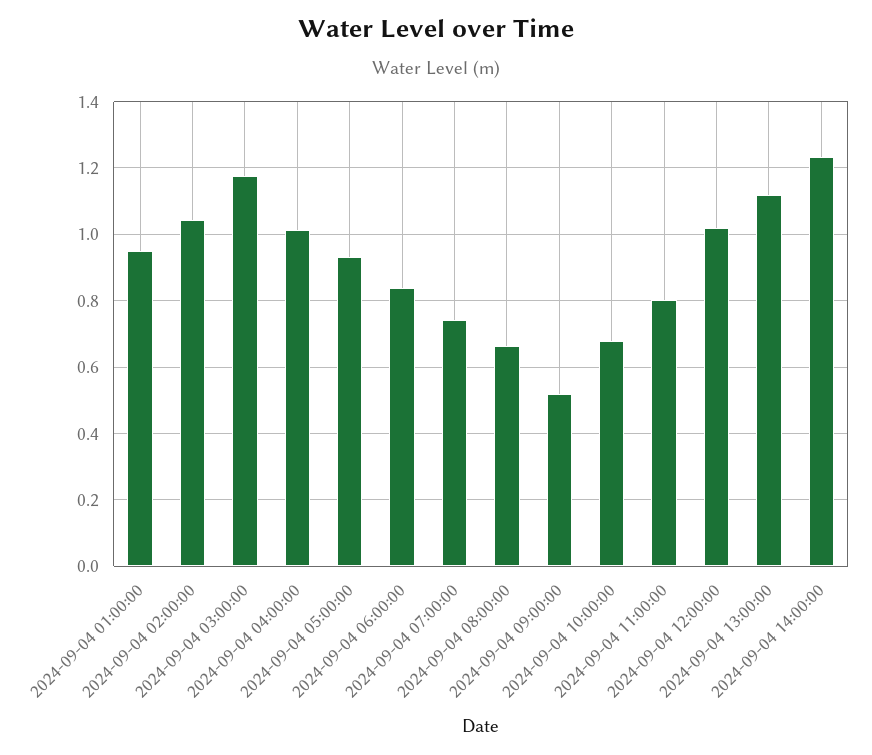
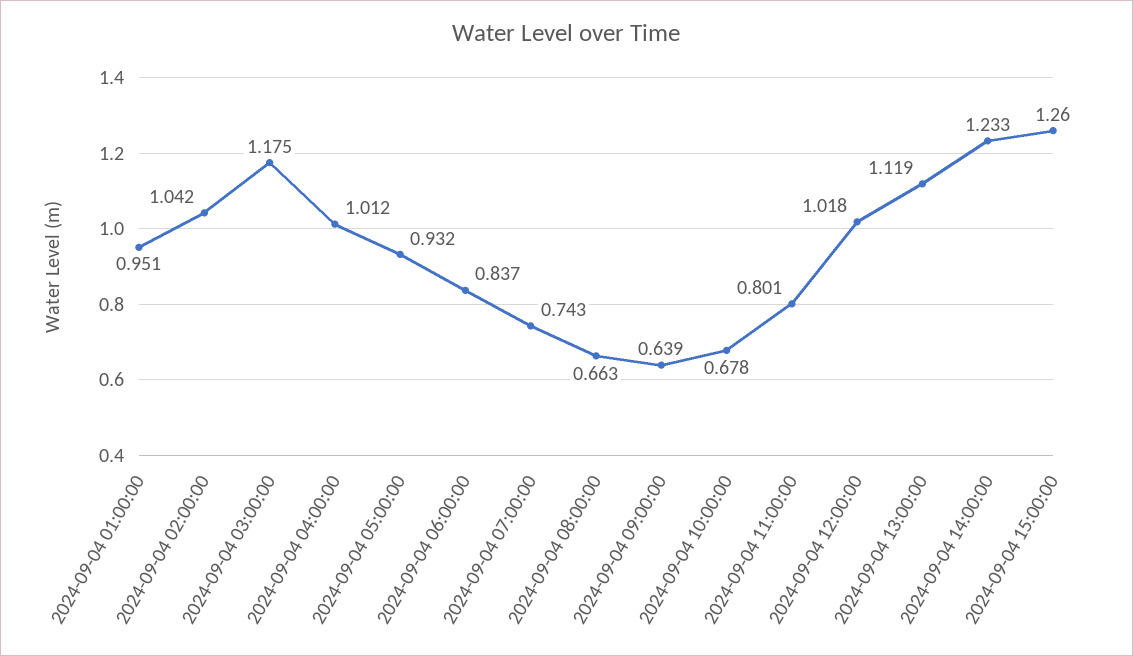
2024-09-04 09:00:00: 0.52 -> 0.639
2024-09-04 15:00:00: none -> 1.26

